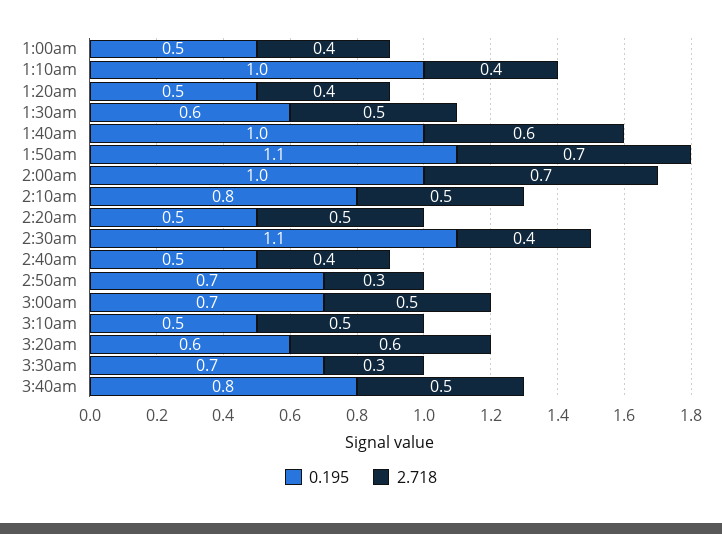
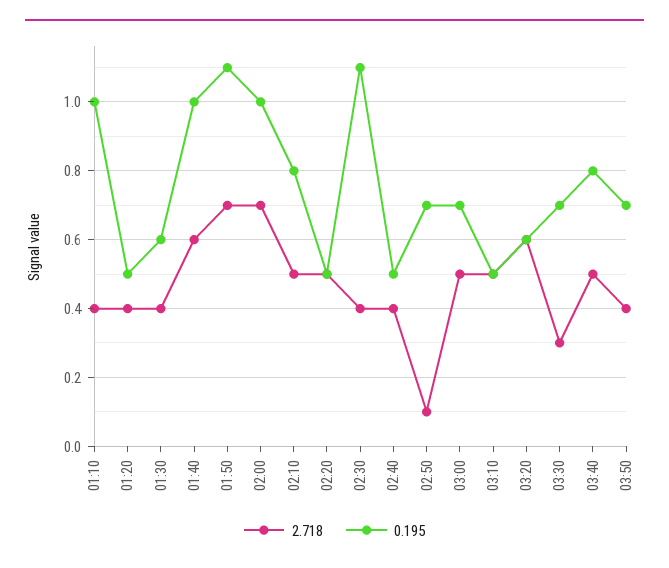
0.195, 1:00am: 0.5 -> none
2.718, 1:00am: 0.4 -> none
2.718, 1:30am: 0.5 -> 0.4
2.718, 2:50am: 0.3 -> 0.1
2.718, 03:50: none -> 0.4
0.195, 03:50: none -> 0.7

